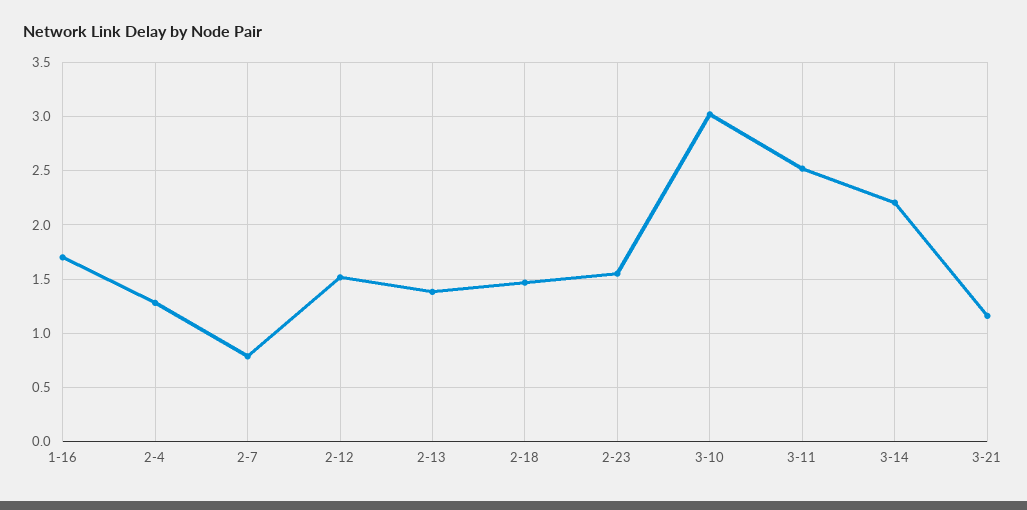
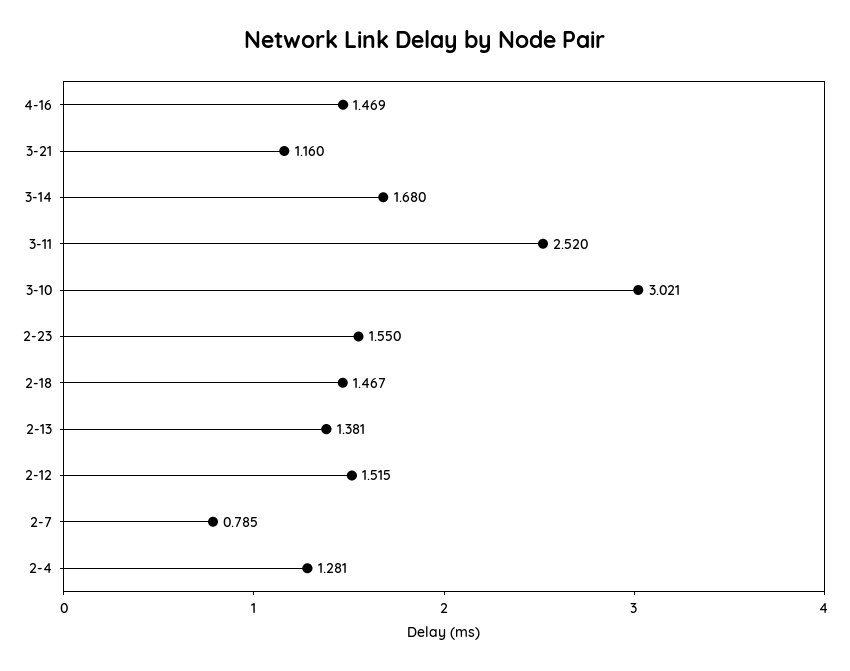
1-16: 1.7 -> none
3-14: 2.2 -> 1.68
4-16: none -> 1.469

